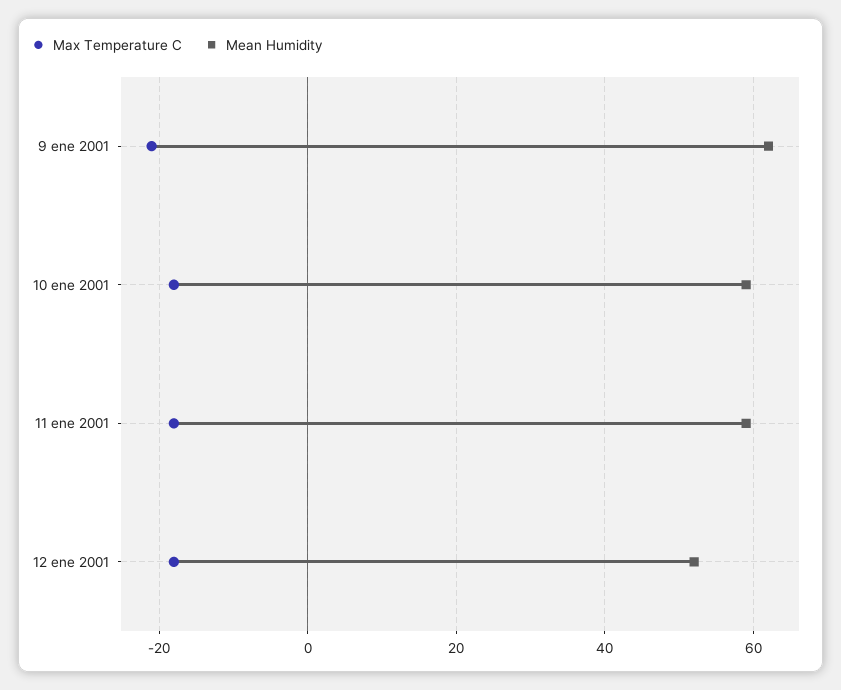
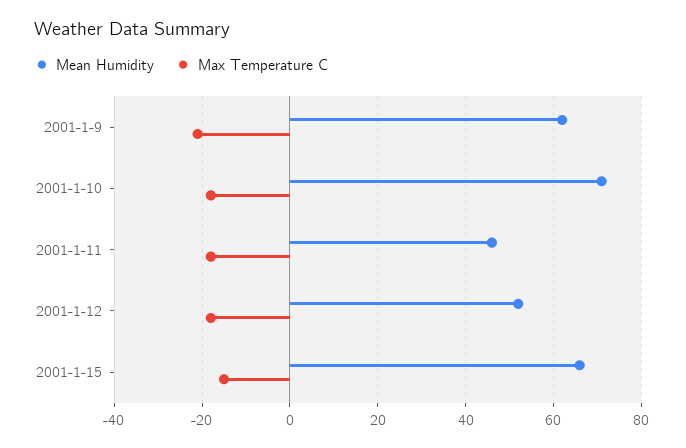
Mean Humidity, 10 ene 2001: 60 -> 70
Mean Humidity, 11 ene 2001: 60 -> 45
Mean Humidity, 2001-1-15: none -> 65
Max Temperature C, 2001-1-15: none -> -15

